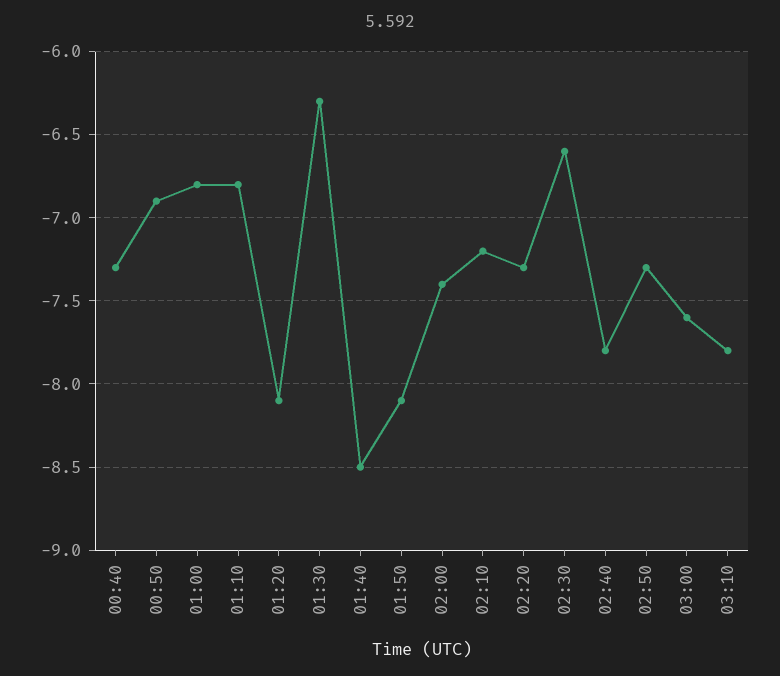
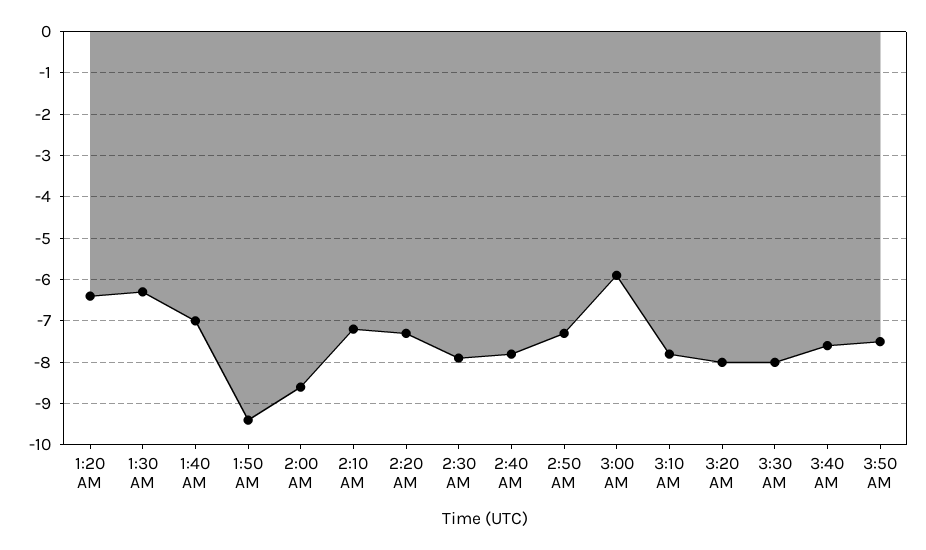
00:40: -7.3 -> none
00:50: -6.9 -> none
01:00: -6.8 -> none
01:10: -6.8 -> none
01:20: -8.1 -> -6.5
01:40: -8.5 -> -7
01:50: -8.1 -> -9.5
02:00: -7.4 -> -8.5
02:30: -6.6 -> -8
03:00: -7.6 -> -6
3:20 AM: none -> -8
3:30 AM: none -> -8
3:40 AM: none -> -7.5
3:50 AM: none -> -7.5

